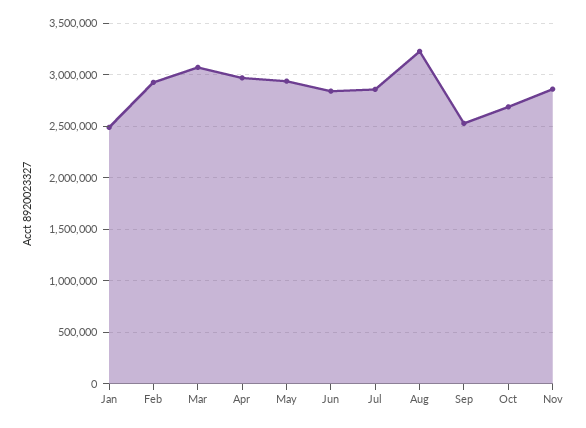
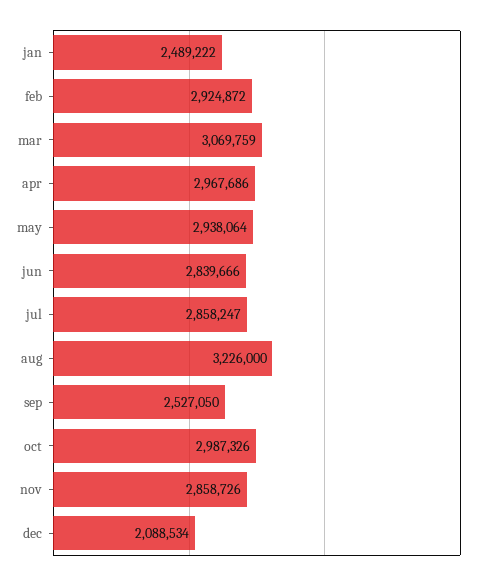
Oct: 2700000 -> 2987326
dec: none -> 2088534

